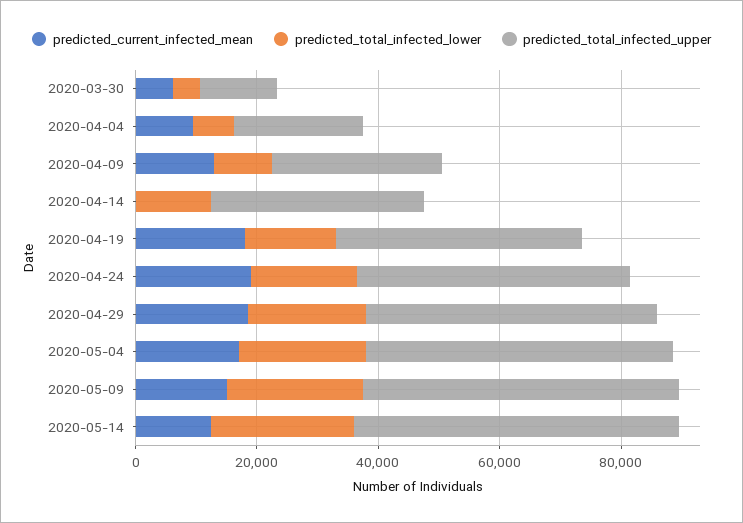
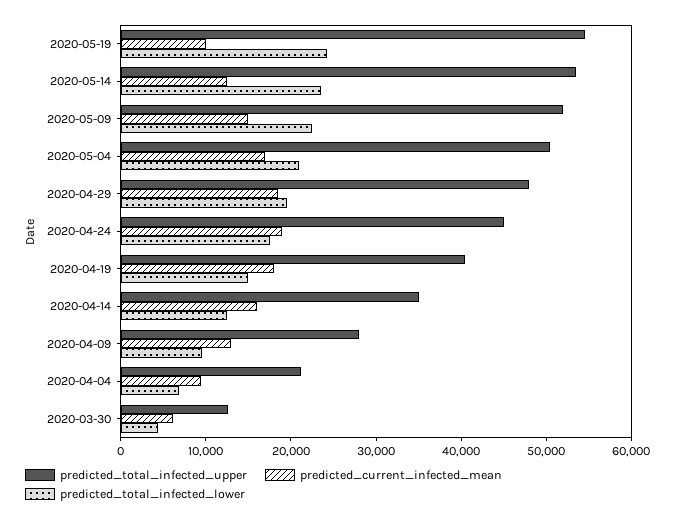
predicted_current_infected_mean, 2020-04-14: 0 -> 16000
predicted_total_infected_upper, 2020-05-19: none -> 54000
predicted_current_infected_mean, 2020-05-19: none -> 10000
predicted_total_infected_lower, 2020-05-19: none -> 24000

